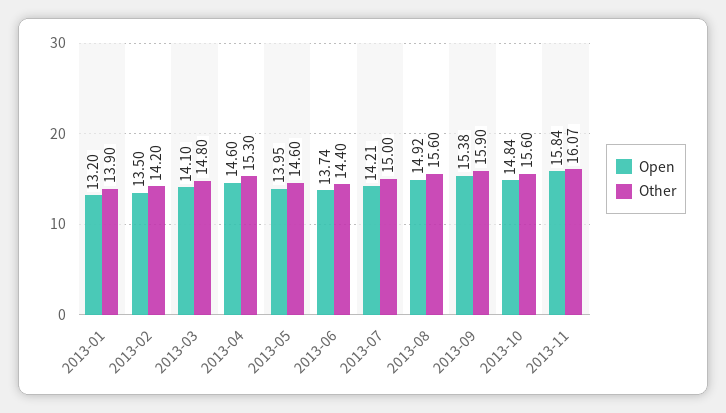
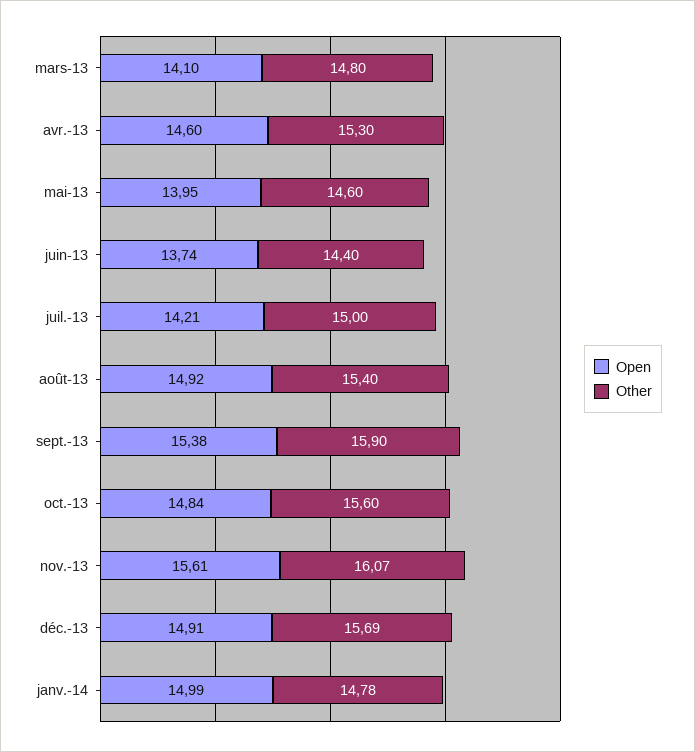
Open, 2013-01: 13.2 -> none
Other, 2013-01: 13.9 -> none
Open, 2013-02: 13.5 -> none
Other, 2013-02: 14.2 -> none
Other, 2013-08: 15.6 -> 15.4
Open, 2013-11: 15.84 -> 15.61
Open, déc.-13: none -> 14.91
Other, déc.-13: none -> 15.69
Open, janv.-14: none -> 14.99
Other, janv.-14: none -> 14.78

